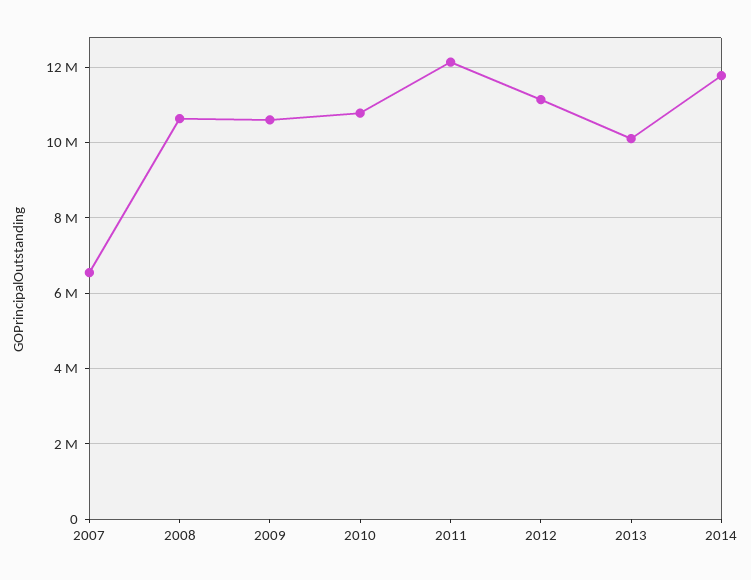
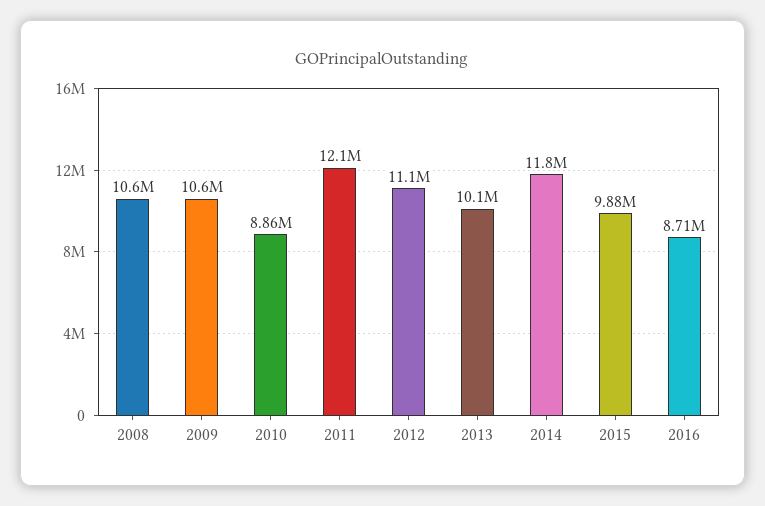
2007: 6600000 -> none
2010: 10800000 -> 8860000
2015: none -> 9880000
2016: none -> 8710000

